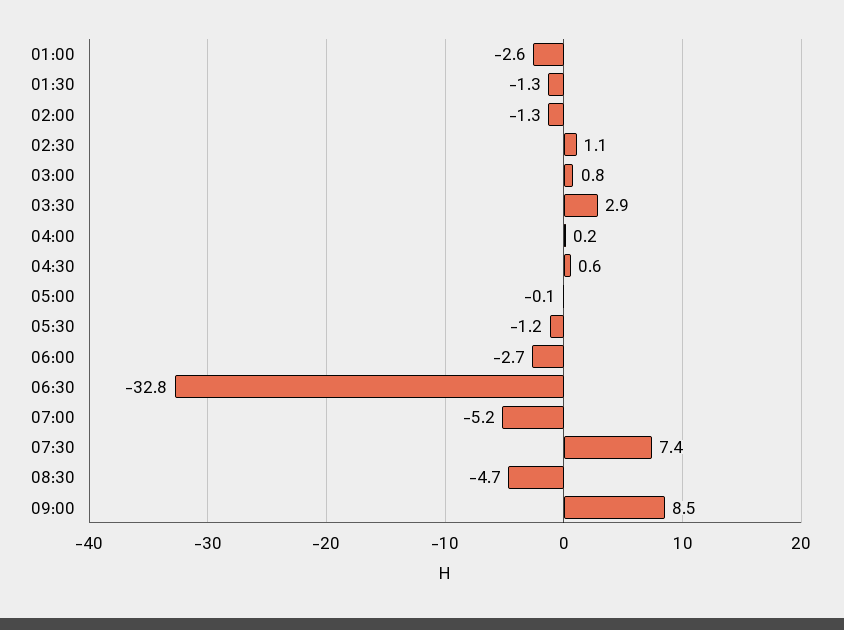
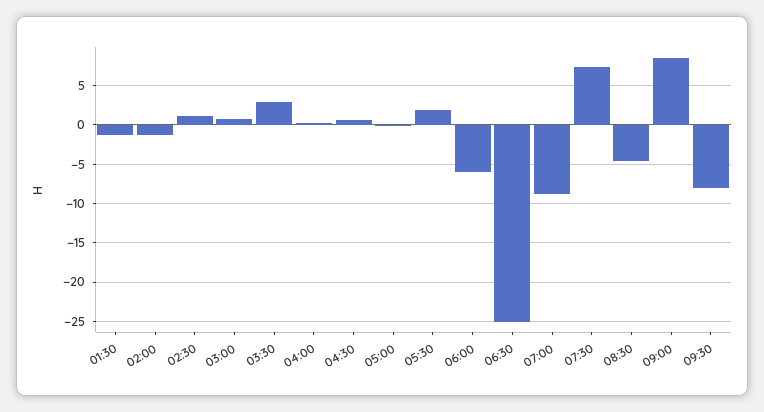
01:00: -2.6 -> none
05:30: -1.2 -> 2
06:00: -2.7 -> -6
06:30: -32.8 -> -25
07:00: -5.2 -> -9
09:30: none -> -8

